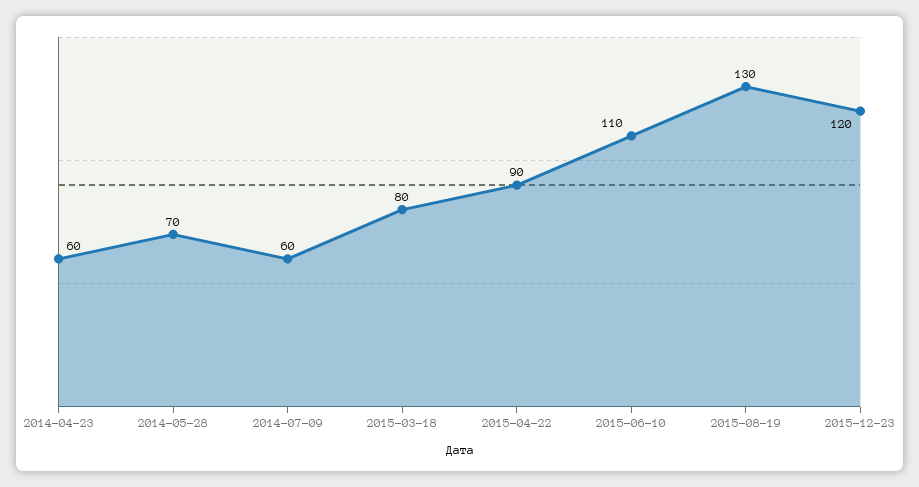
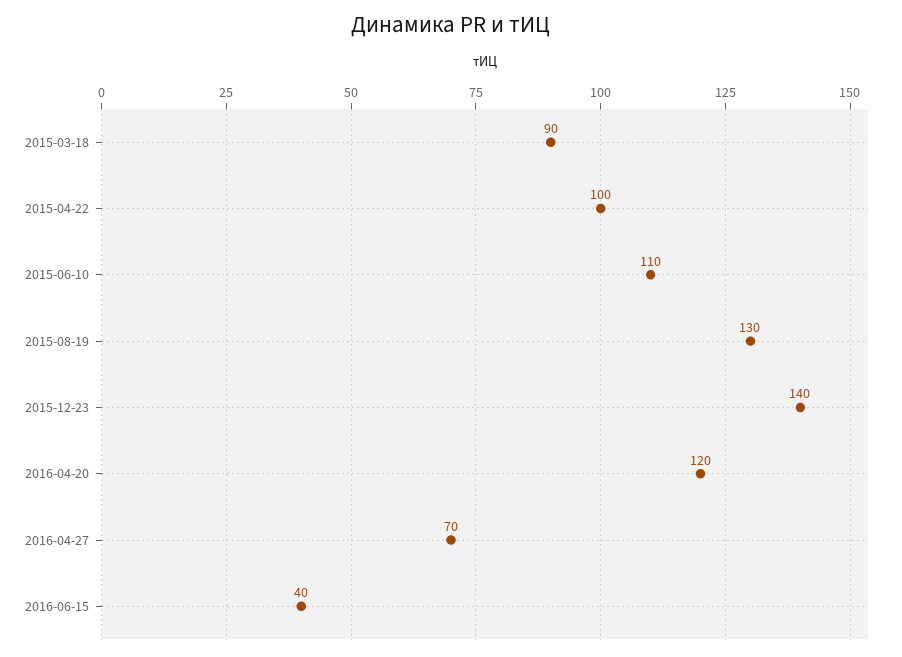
2014-04-23: 60 -> none
2014-05-28: 70 -> none
2014-07-09: 60 -> none
2015-03-18: 80 -> 90
2015-04-22: 90 -> 100
2015-12-23: 120 -> 140
2016-04-20: none -> 120
2016-04-27: none -> 70
2016-06-15: none -> 40

